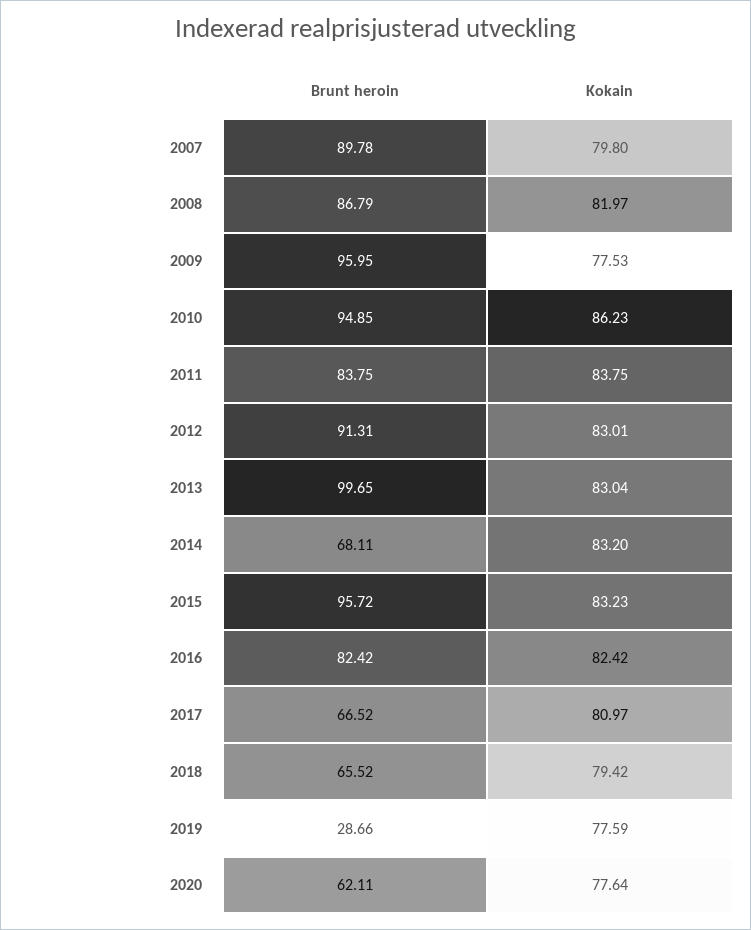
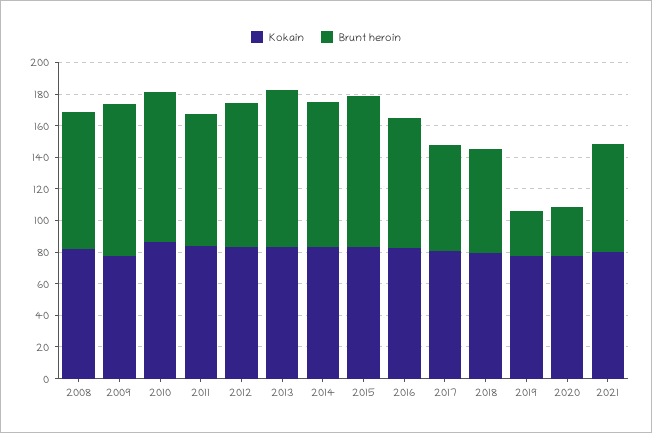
Brunt heroin, 2007: 89.78 -> none
Kokain, 2007: 79.8 -> none
Brunt heroin, 2014: 68.11 -> 90
Brunt heroin, 2020: 62.11 -> 30
Kokain, 2021: none -> 80
Brunt heroin, 2021: none -> 70

